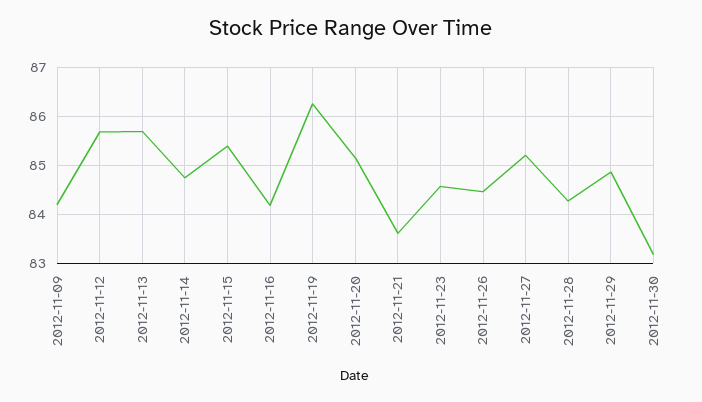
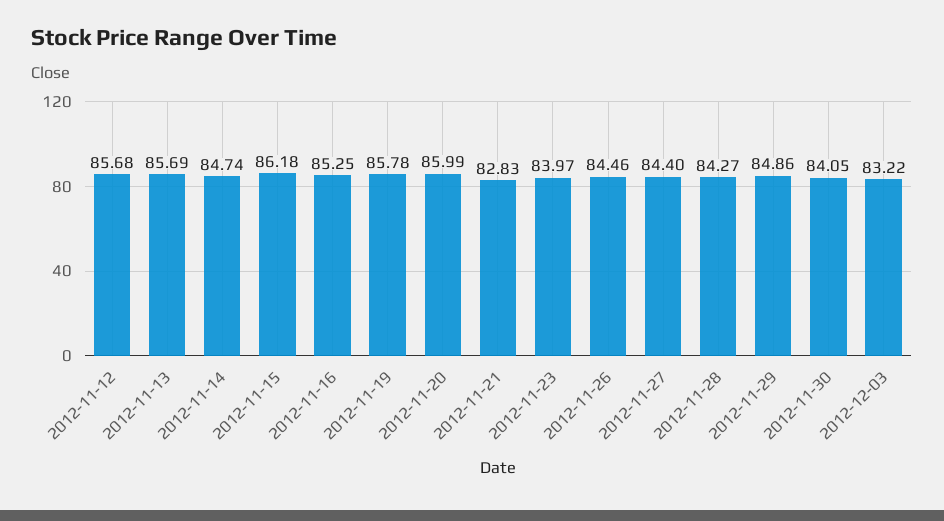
2012-11-09: 84.2 -> none
2012-11-15: 85.4 -> 86.18
2012-11-16: 84.2 -> 85.25
2012-11-19: 86.2 -> 85.78
2012-11-20: 85.2 -> 85.99
2012-11-21: 83.6 -> 82.83
2012-11-23: 84.6 -> 83.97
2012-11-27: 85.2 -> 84.4
2012-11-30: 83.2 -> 84.05
2012-12-03: none -> 83.22

